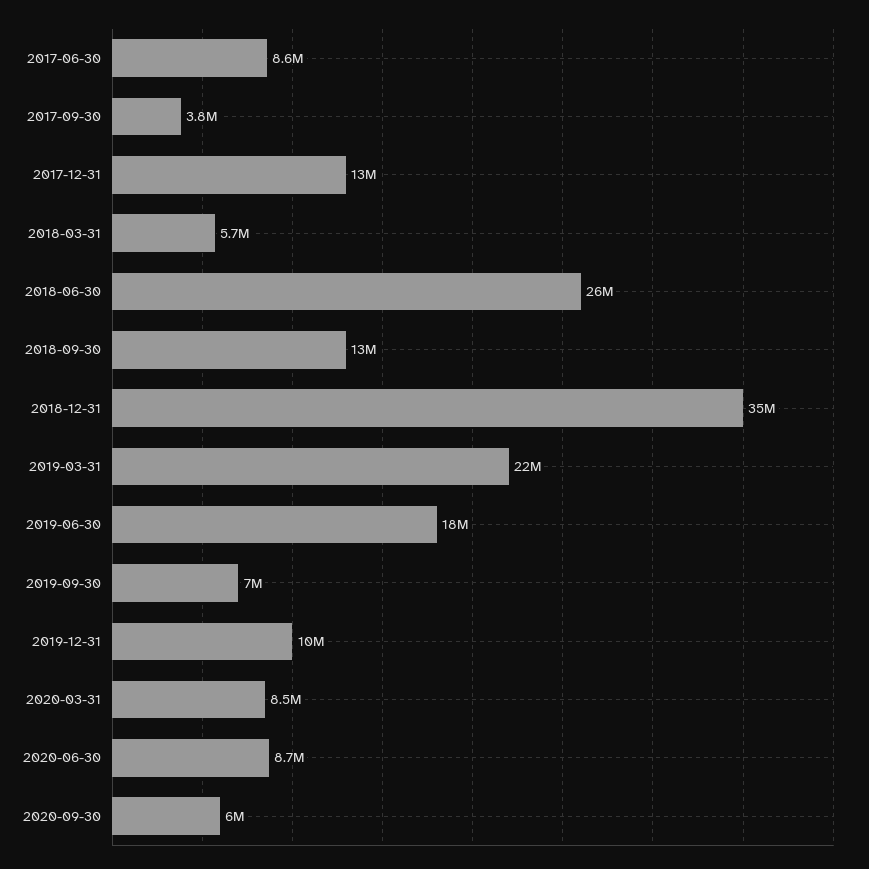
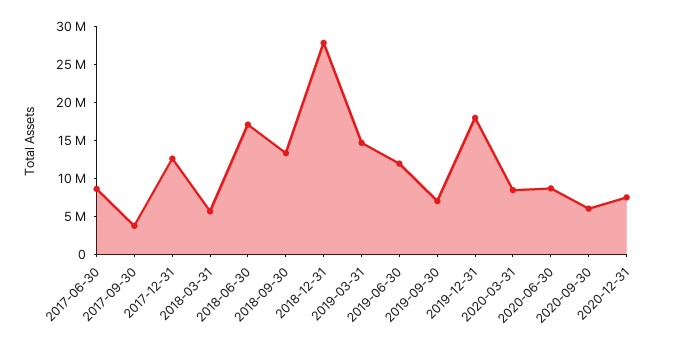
2018-06-30: 26000000 -> 17500000
2018-12-31: 35000000 -> 27500000
2019-03-31: 22000000 -> 15000000
2019-06-30: 18000000 -> 12500000
2019-12-31: 10000000 -> 17500000
2020-12-31: none -> 7500000

